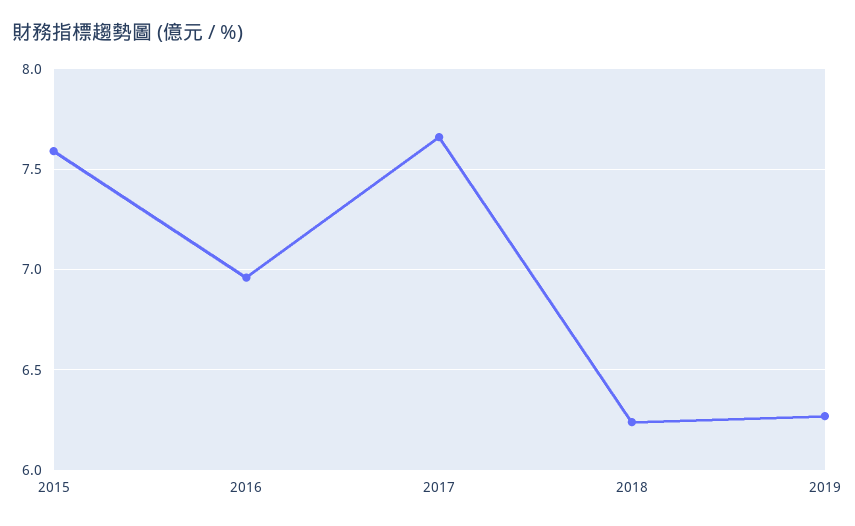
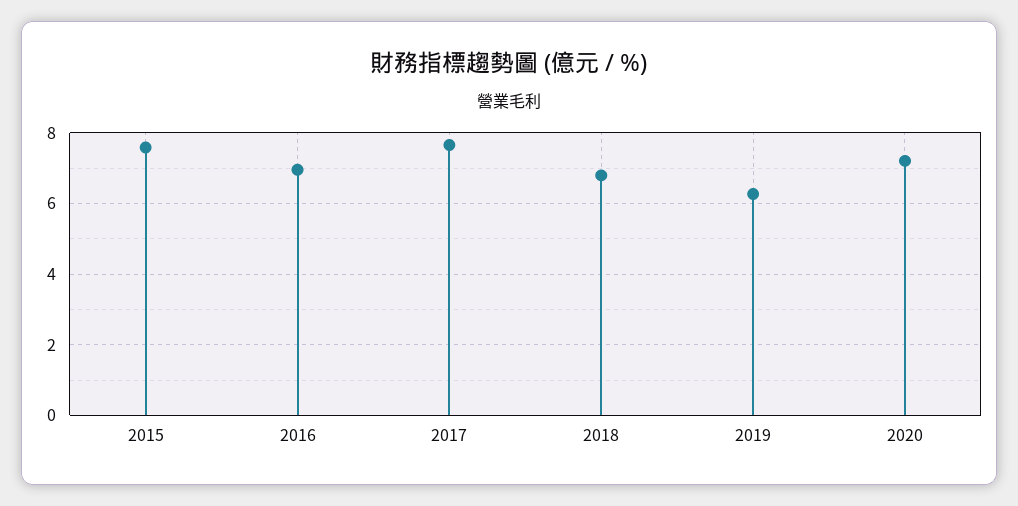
2018: 6.25 -> 6.8
2020: none -> 7.2

